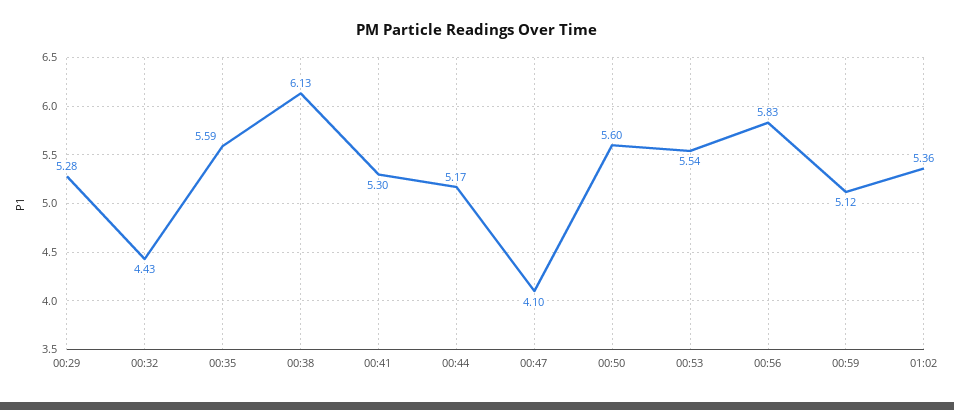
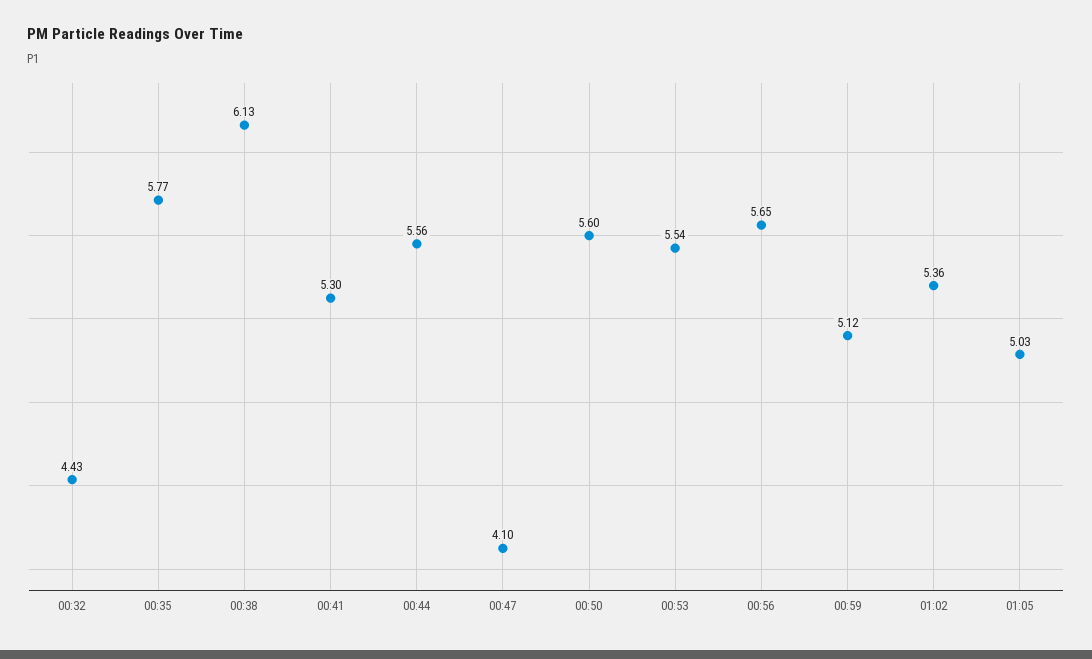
00:29: 5.28 -> none
00:35: 5.59 -> 5.77
00:44: 5.17 -> 5.56
00:56: 5.83 -> 5.65
01:05: none -> 5.03

